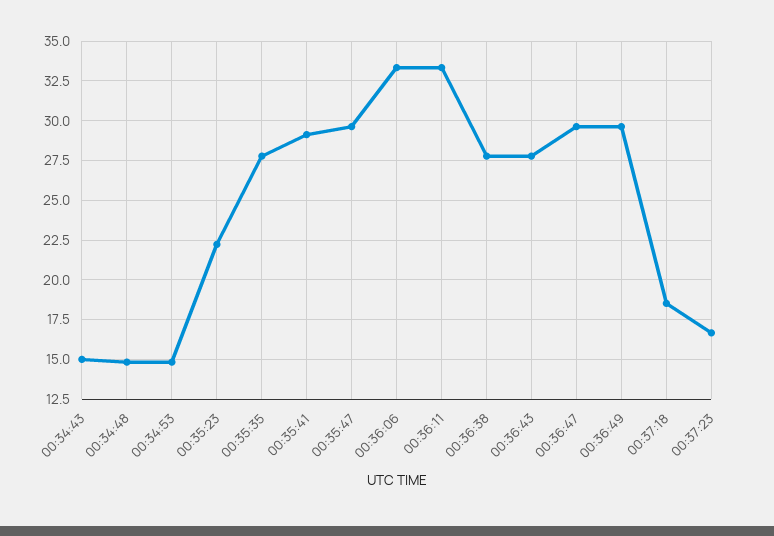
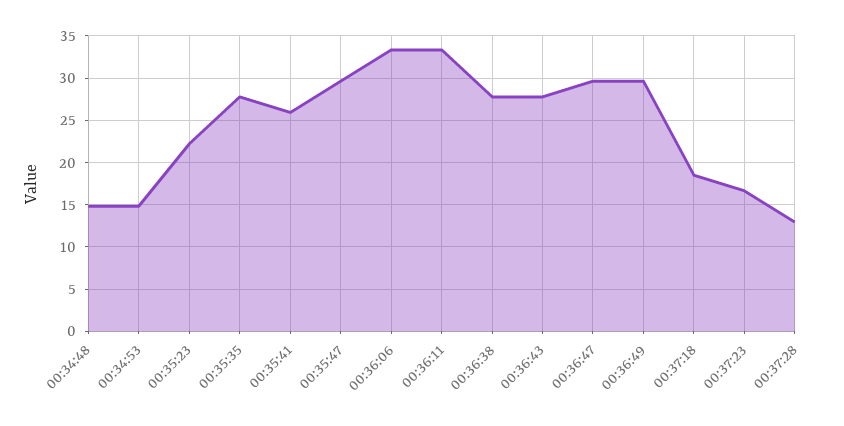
00:34:43: 15 -> none
00:35:41: 29 -> 26
00:37:28: none -> 13

